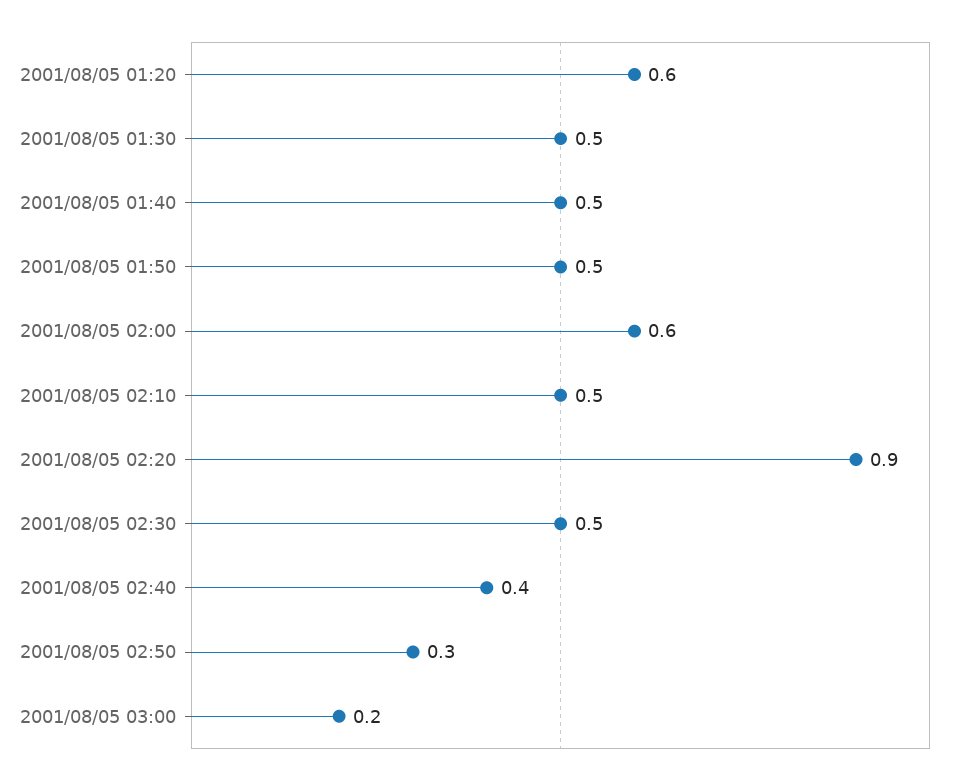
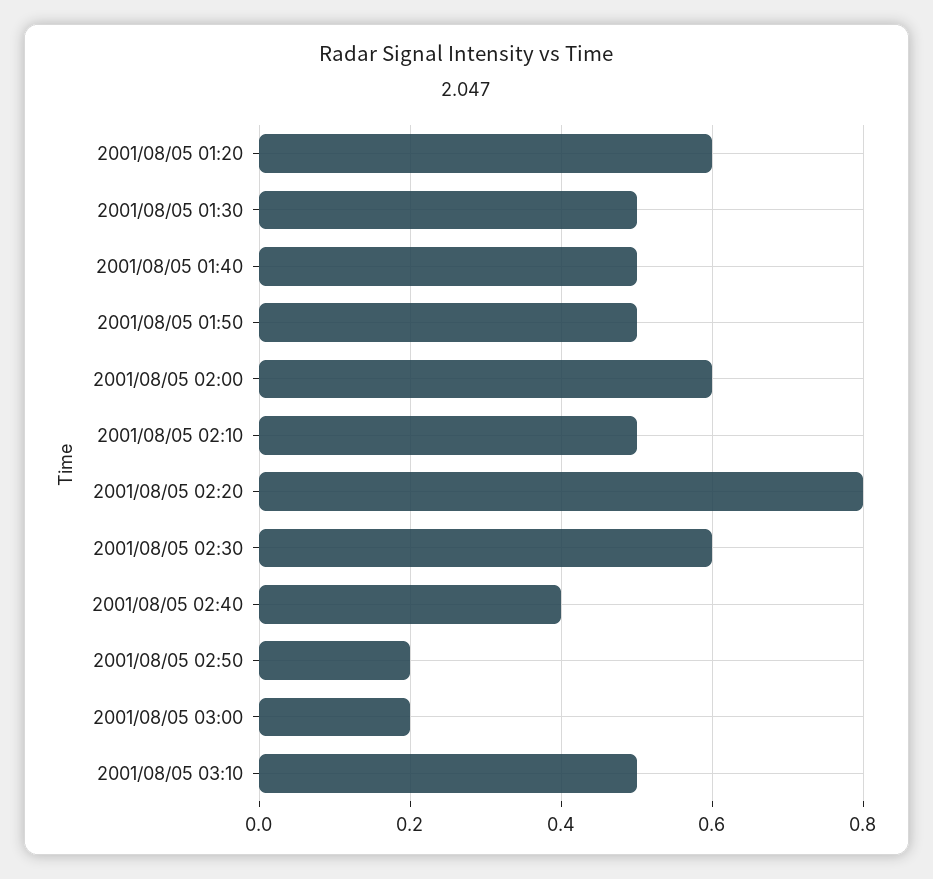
2001/08/05 02:20: 0.9 -> 0.8
2001/08/05 02:30: 0.5 -> 0.6
2001/08/05 02:50: 0.3 -> 0.2
2001/08/05 03:10: none -> 0.5

